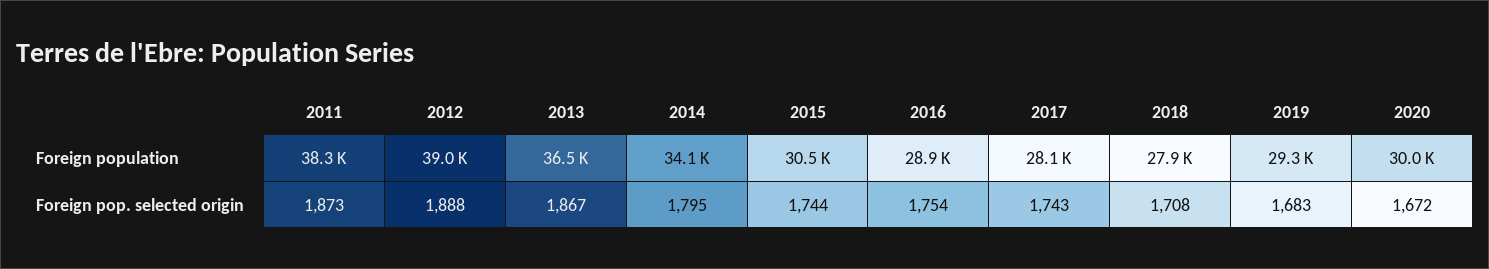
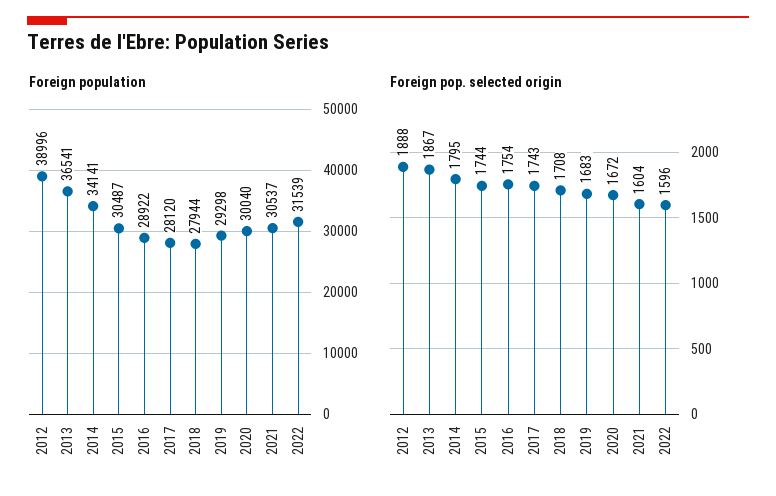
Foreign population, 2011: 38300 -> none
Foreign pop. selected origin, 2011: 1873 -> none
Foreign population, 2021: none -> 30537
Foreign population, 2022: none -> 31539
Foreign pop. selected origin, 2021: none -> 1604
Foreign pop. selected origin, 2022: none -> 1596

